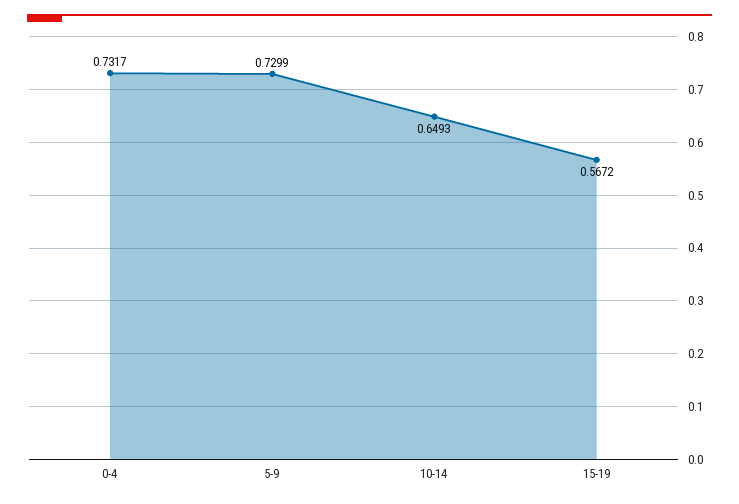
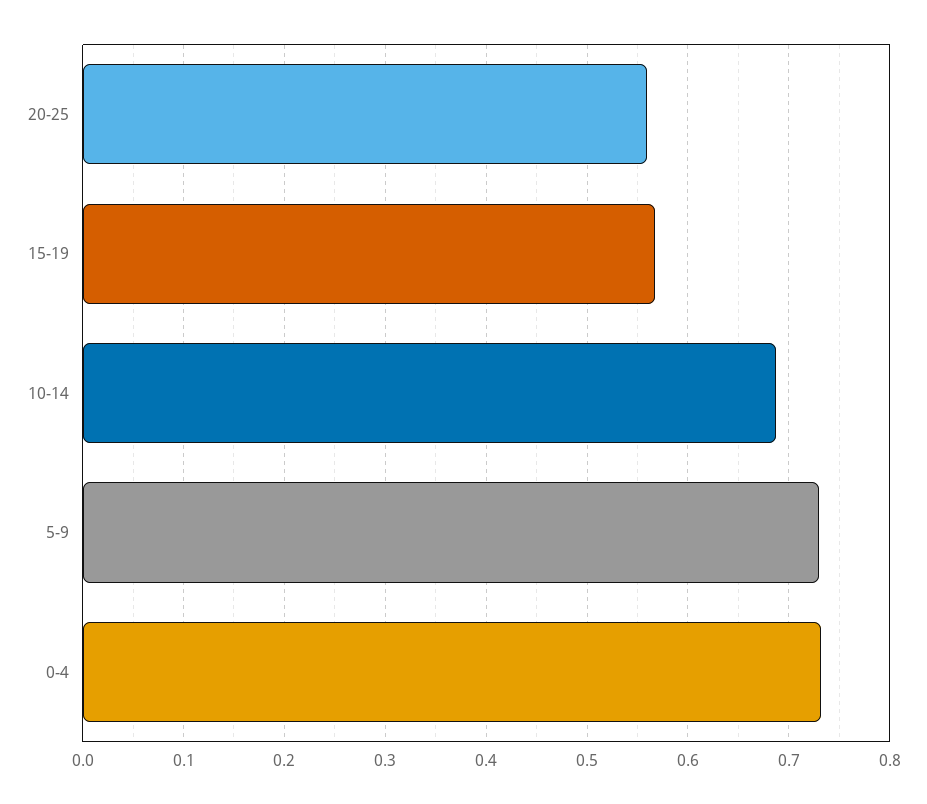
10-14: 0.6493 -> 0.69
20-25: none -> 0.56

